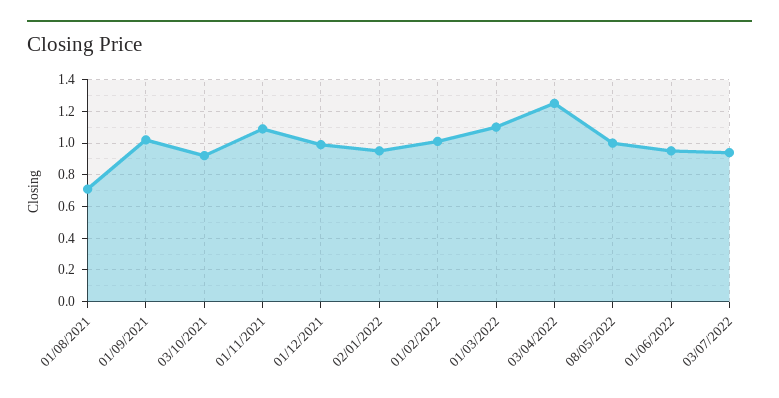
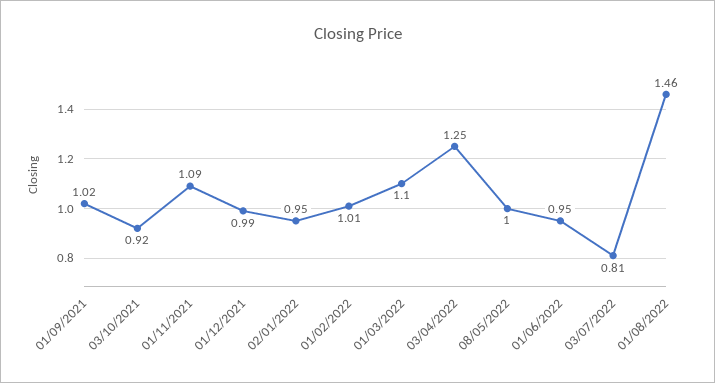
01/08/2021: 0.7 -> none
03/07/2022: 0.95 -> 0.81
01/08/2022: none -> 1.46

